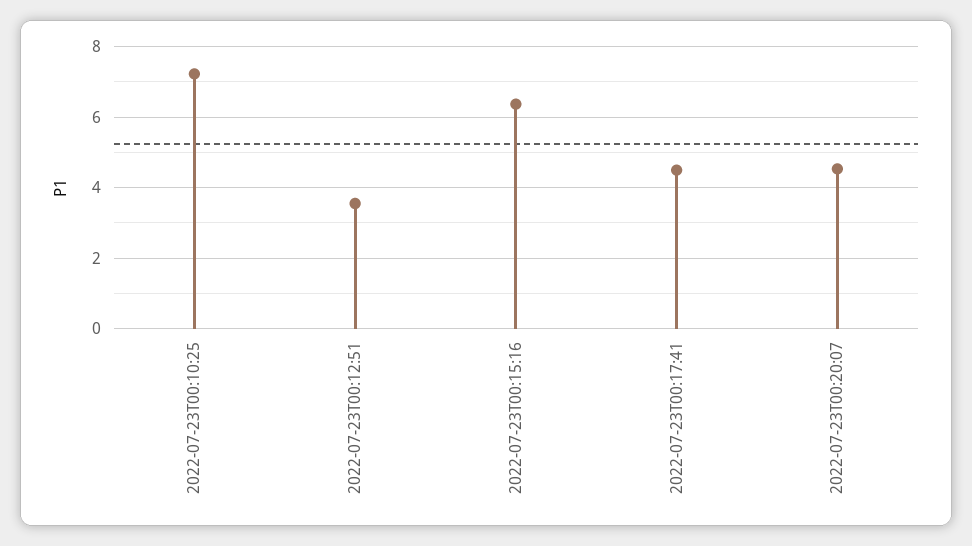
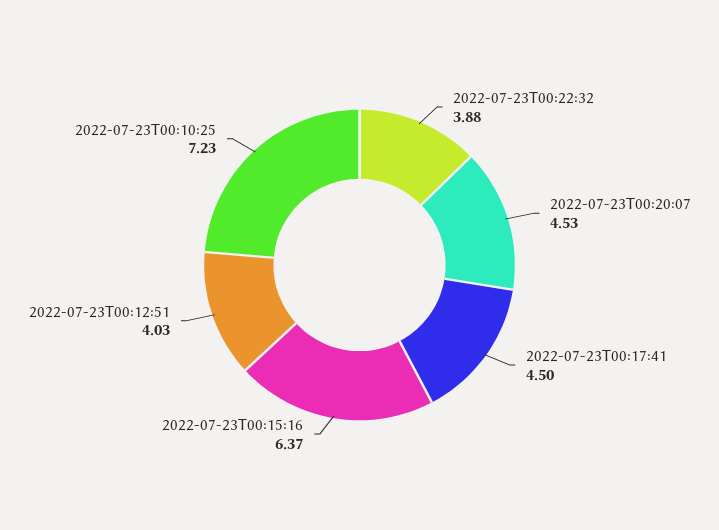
2022-07-23T00:12:51: 3.6 -> 4.03
2022-07-23T00:22:32: none -> 3.88

